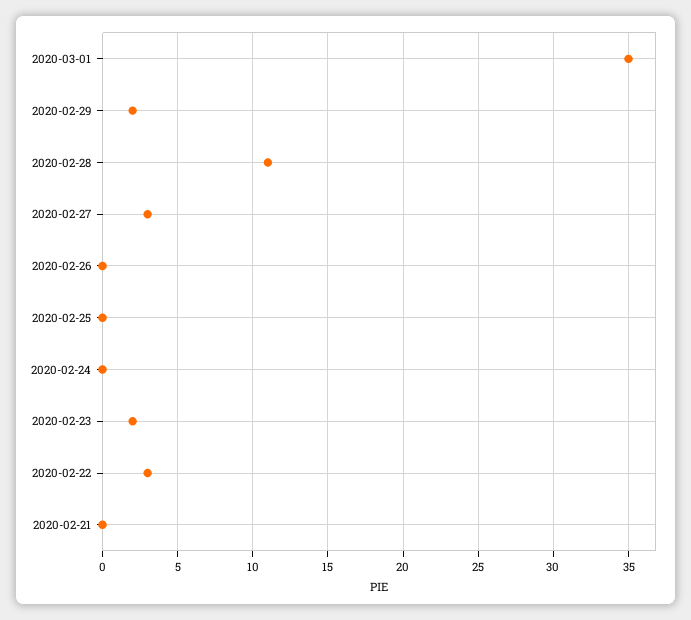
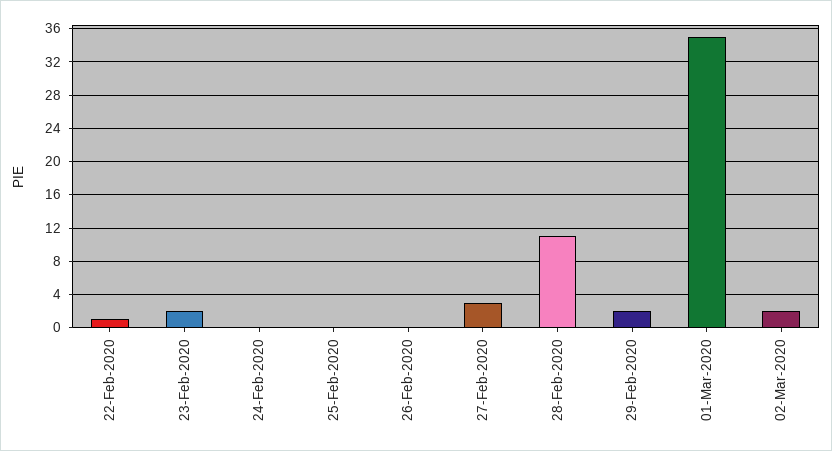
2020-02-22: 3 -> 1
2020-02-21: 0 -> none
02-Mar-2020: none -> 2

